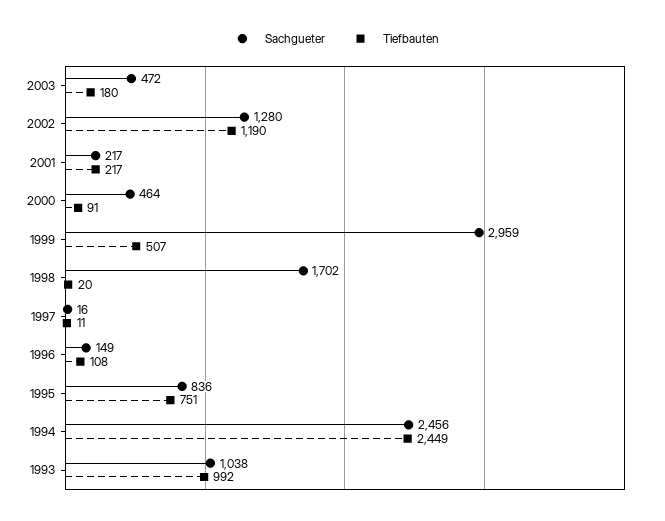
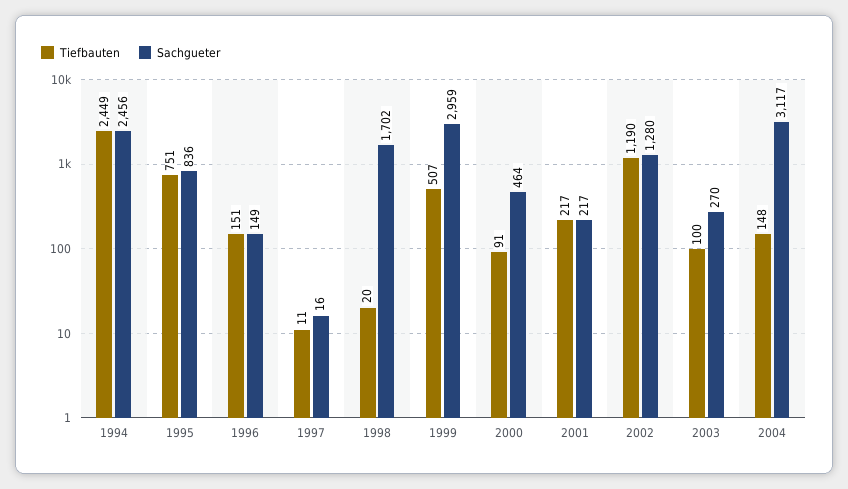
Sachgueter, 2003: 472 -> 270
Tiefbauten, 2003: 180 -> 100
Tiefbauten, 1996: 108 -> 151
Sachgueter, 1993: 1038 -> none
Tiefbauten, 1993: 992 -> none
Tiefbauten, 2004: none -> 148
Sachgueter, 2004: none -> 3117

